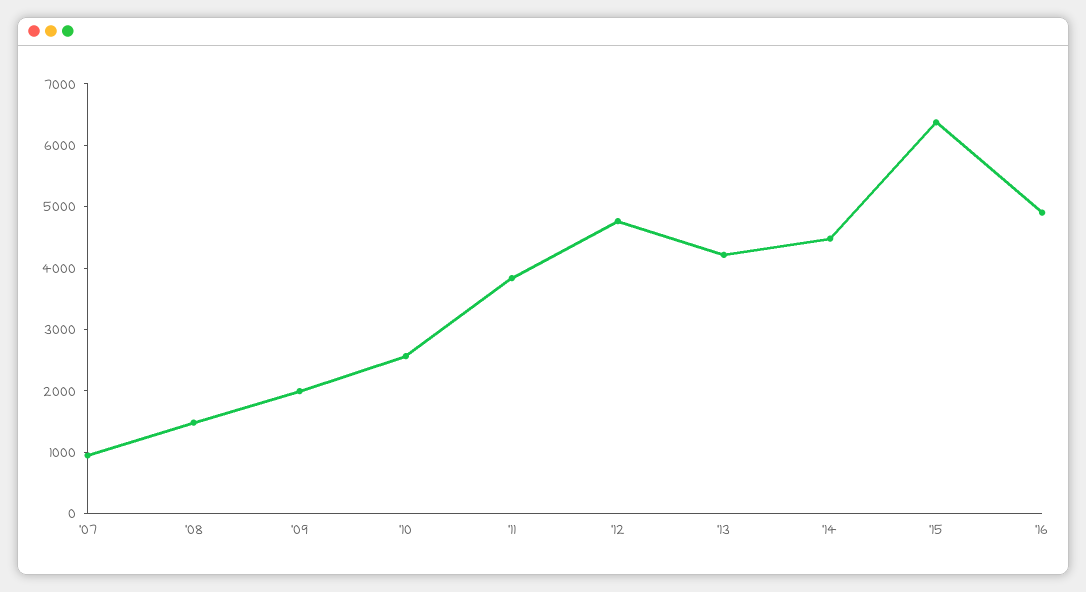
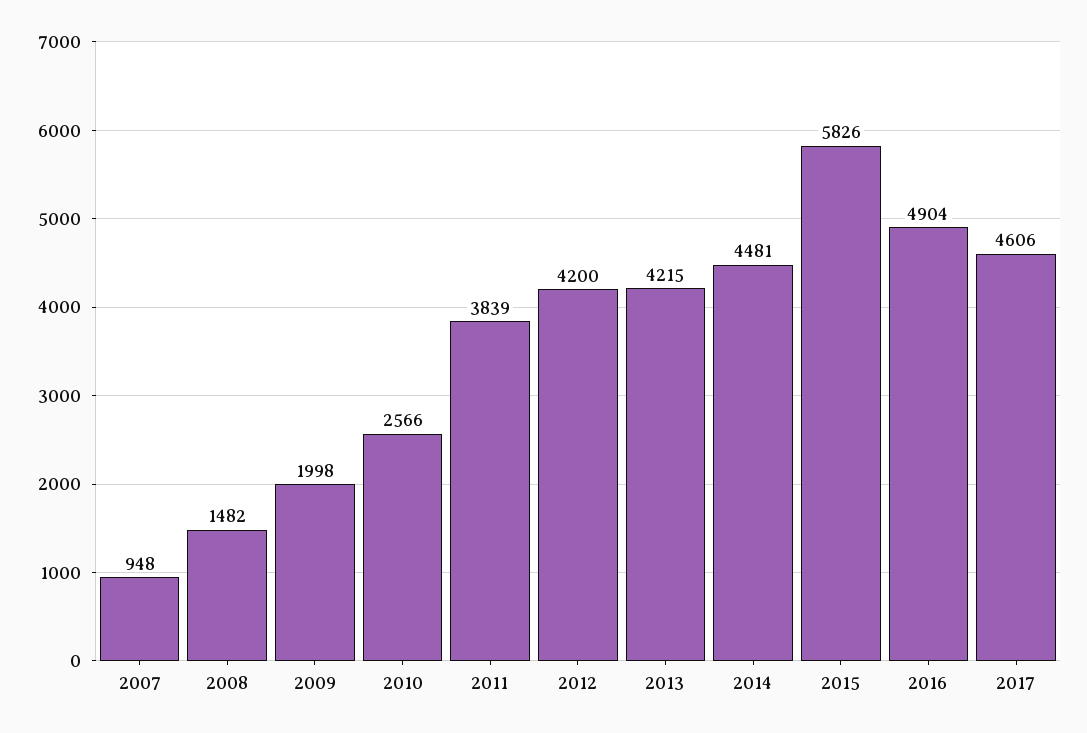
'12: 4800 -> 4200
'15: 6400 -> 5826
2017: none -> 4606

